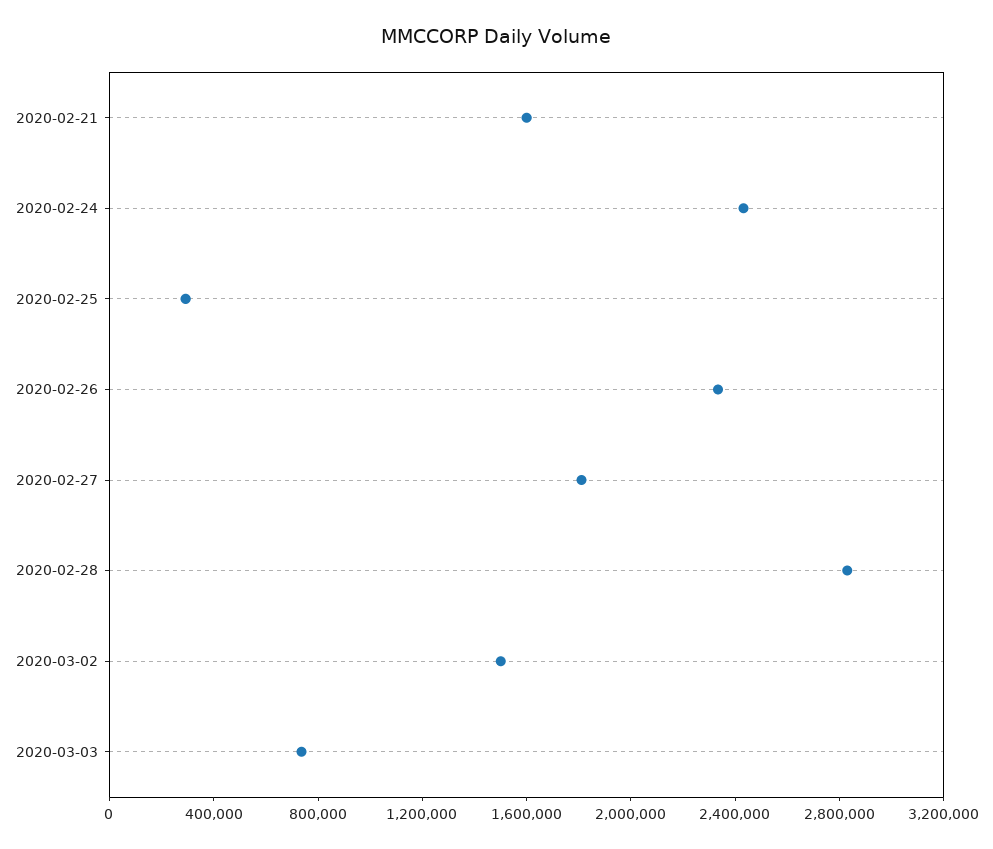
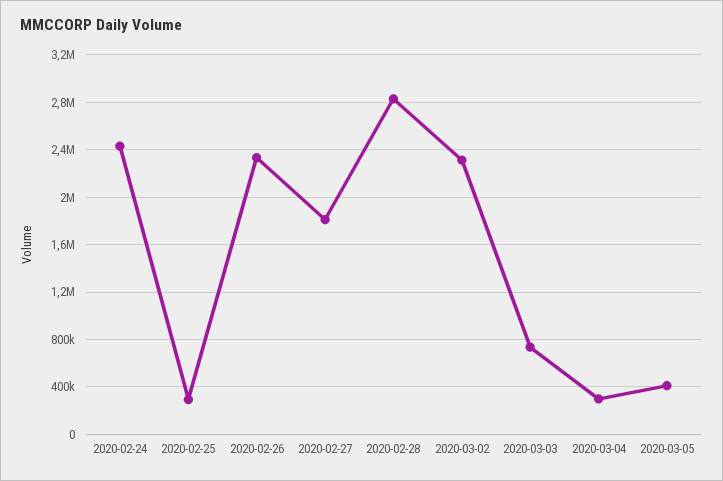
2020-02-21: 1600000 -> none
2020-03-02: 1500000 -> 2300000
2020-03-04: none -> 300000
2020-03-05: none -> 400000

